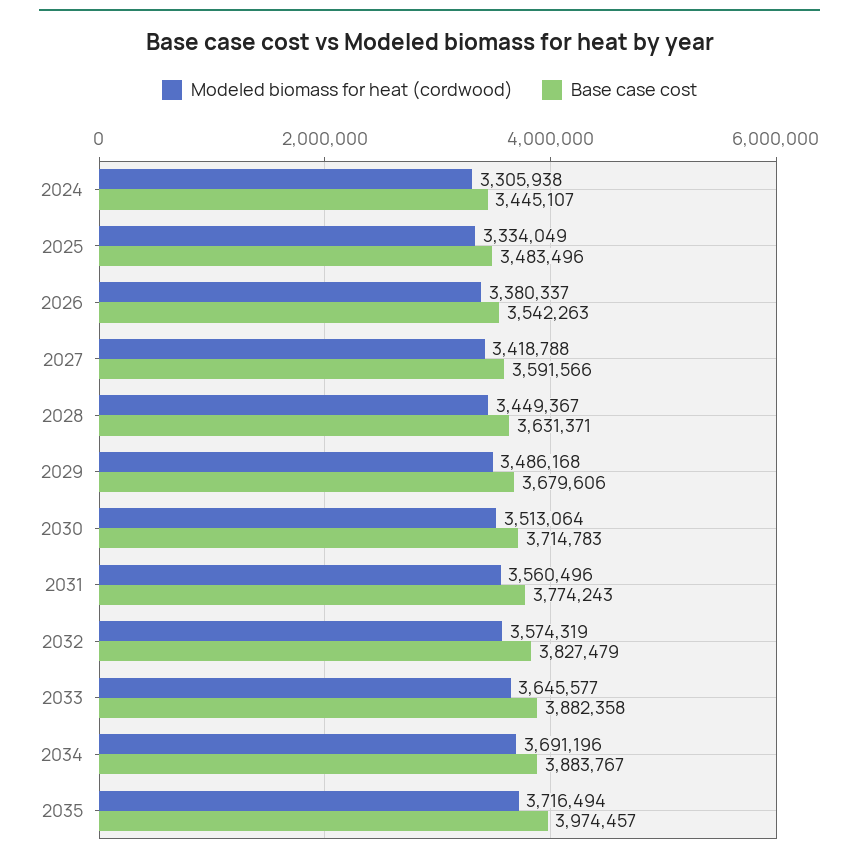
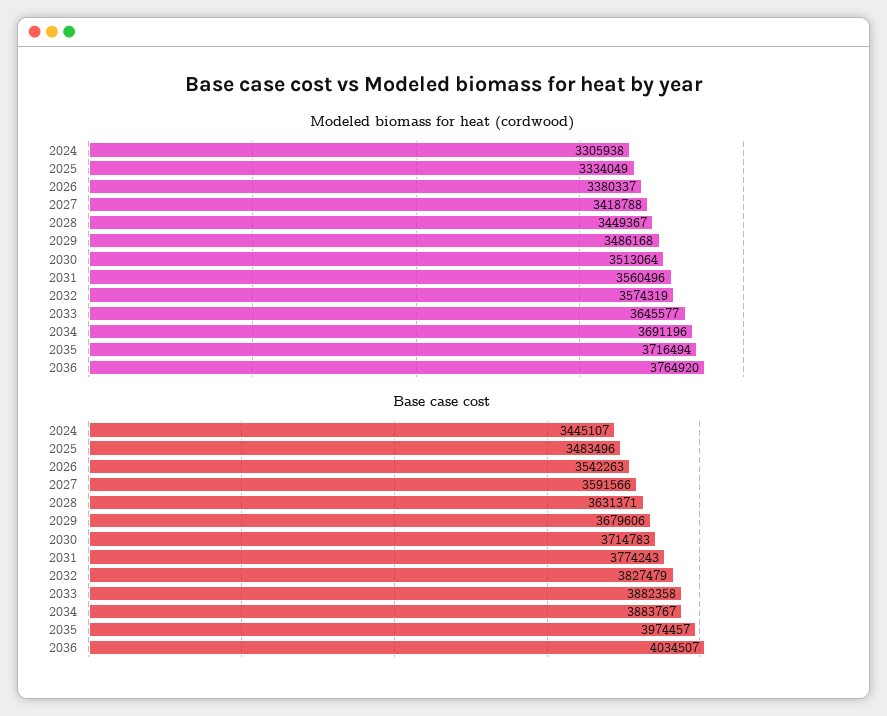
Modeled biomass for heat (cordwood), 2036: none -> 3764920
Base case cost, 2036: none -> 4034507

